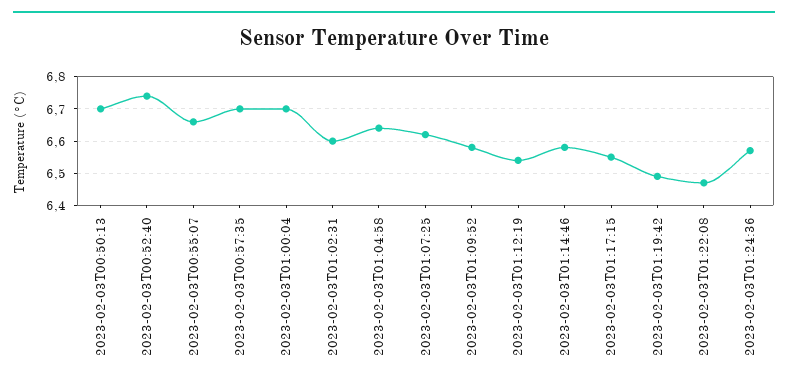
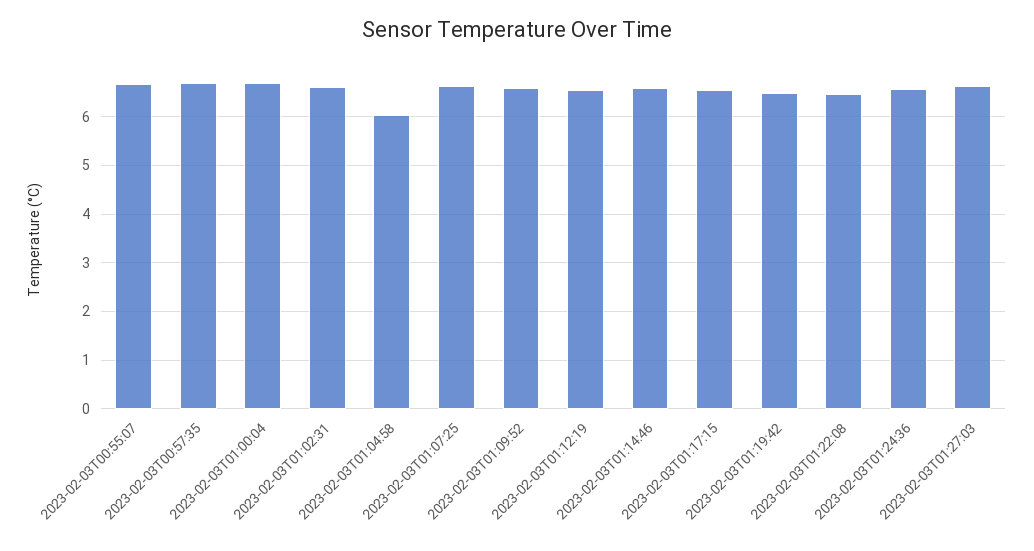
2023-02-03T00:50:13: 6.7 -> none
2023-02-03T00:52:40: 6.75 -> none
2023-02-03T01:04:58: 6.65 -> 6
2023-02-03T01:27:03: none -> 6.6

